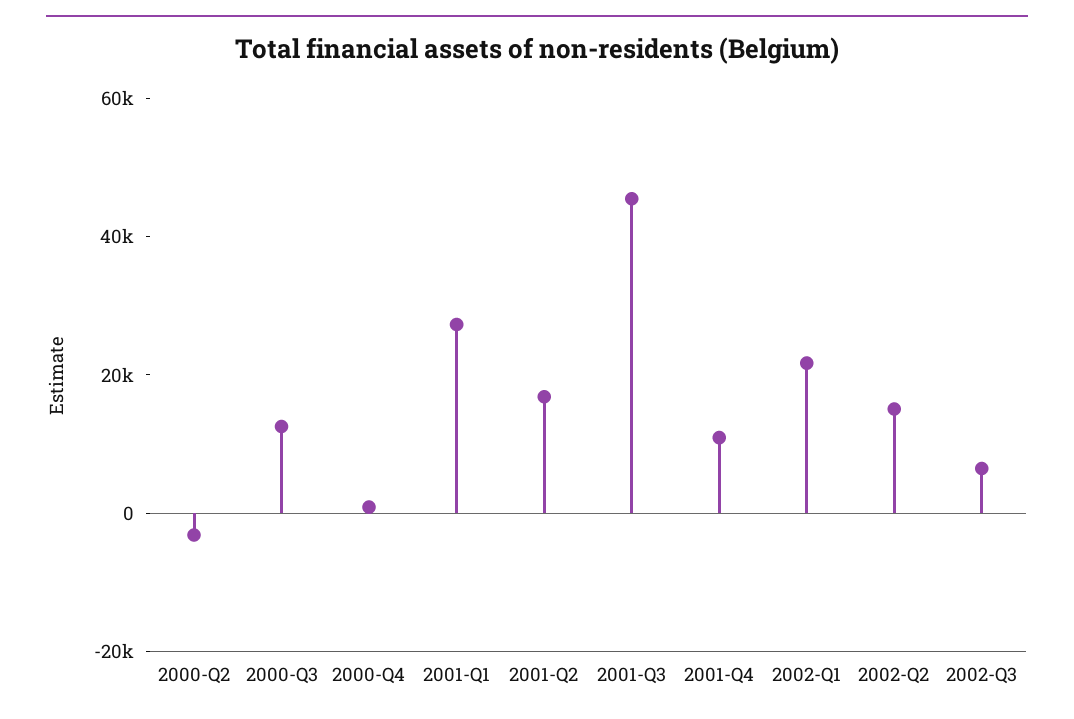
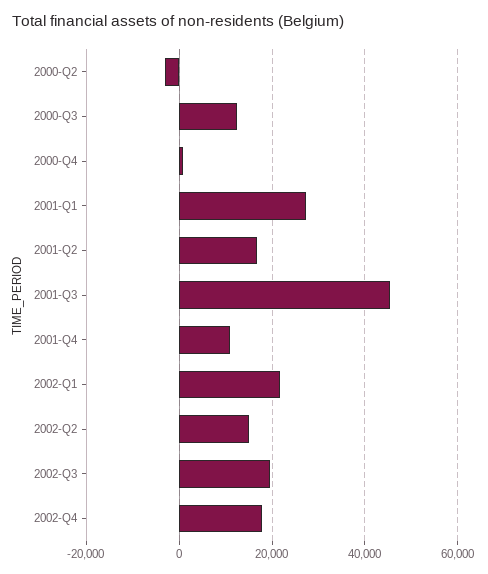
2002-Q3: 5000 -> 20000
2002-Q4: none -> 18000

